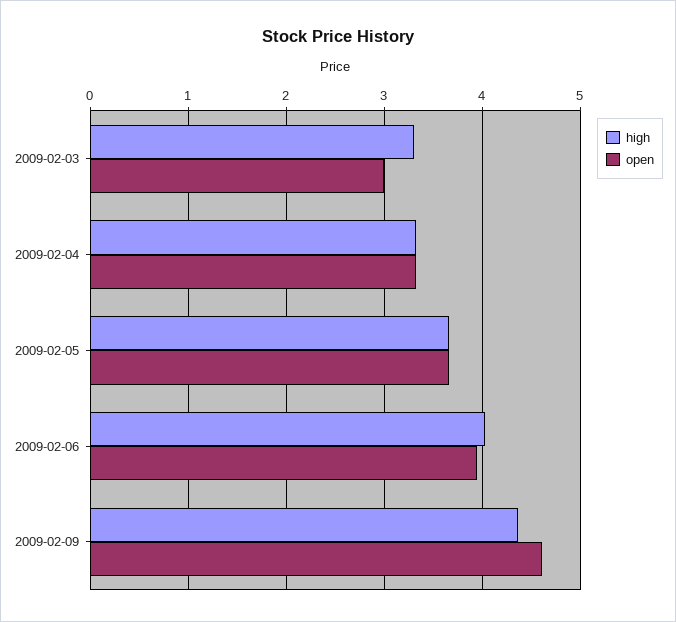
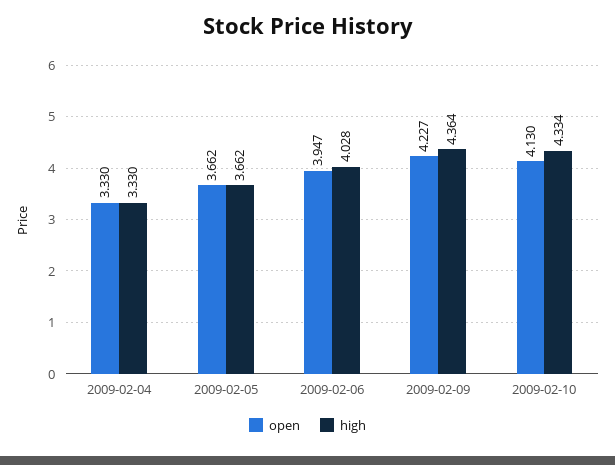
high, 2009-02-03: 3.3 -> none
open, 2009-02-03: 3 -> none
open, 2009-02-09: 4.6 -> 4.227
open, 2009-02-10: none -> 4.13
high, 2009-02-10: none -> 4.334

